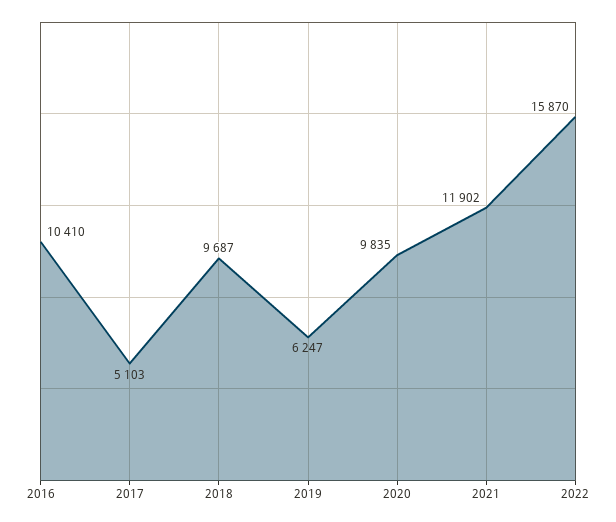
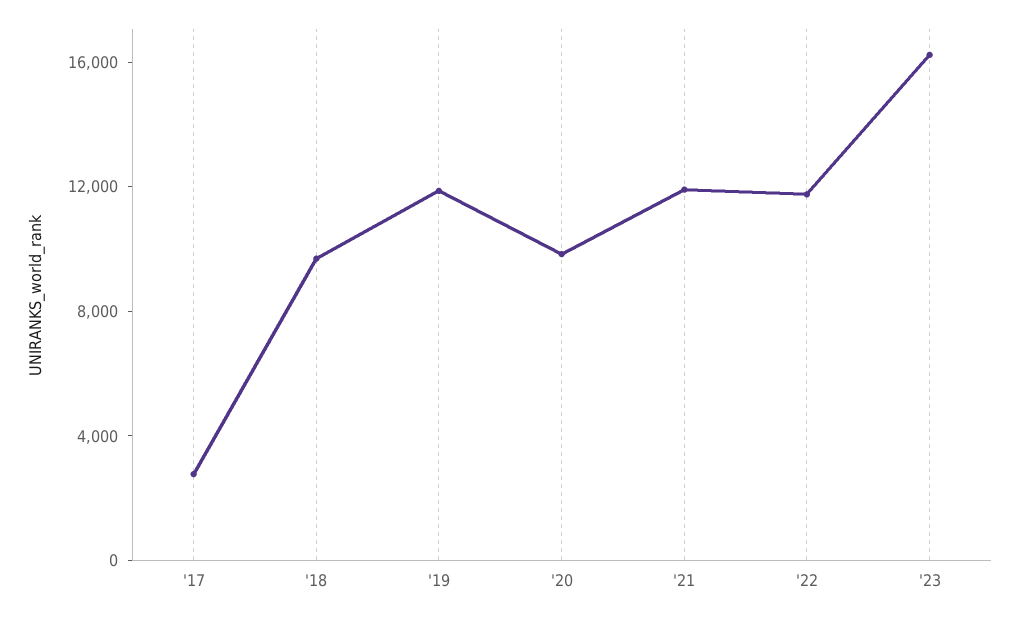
2016: 10410 -> none
2017: 5103 -> 3000
2019: 6247 -> 12000
2022: 15870 -> 12000
'23: none -> 16000

